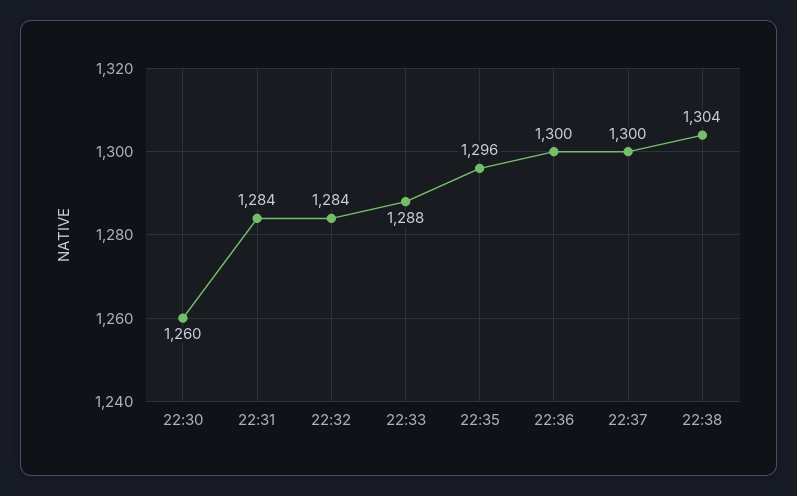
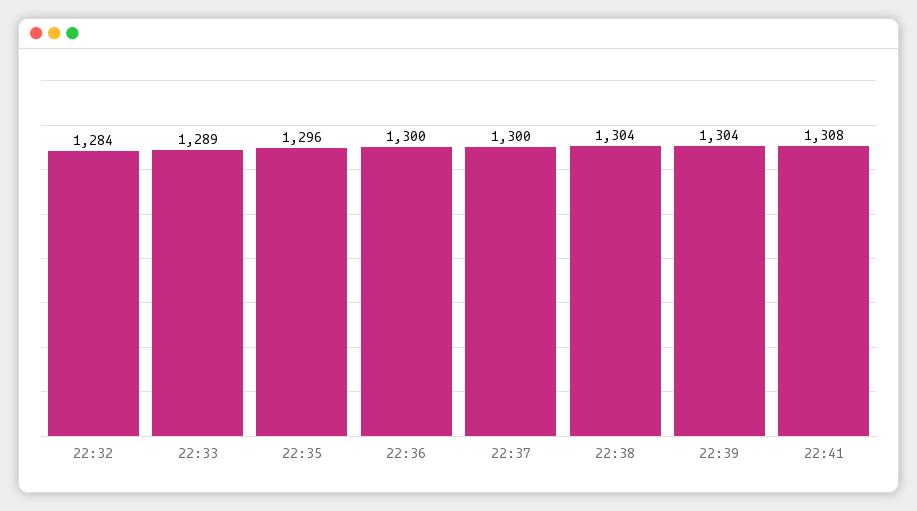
22:30: 1260 -> none
22:31: 1284 -> none
22:33: 1288 -> 1289
22:39: none -> 1304
22:41: none -> 1308

